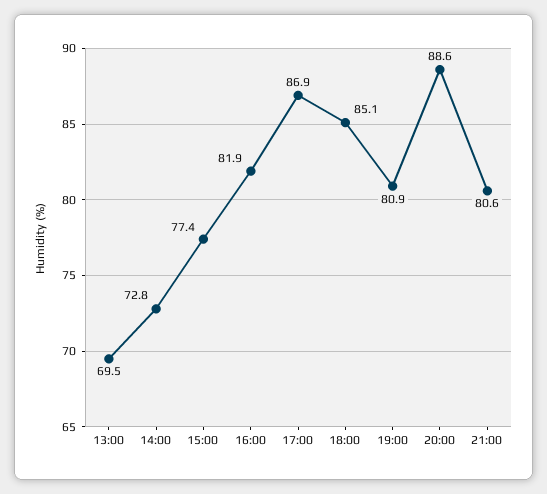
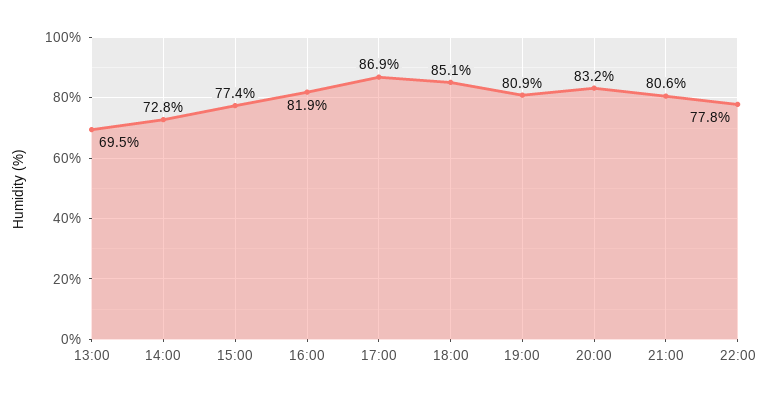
20:00: 88.6 -> 83.2
22:00: none -> 77.8

